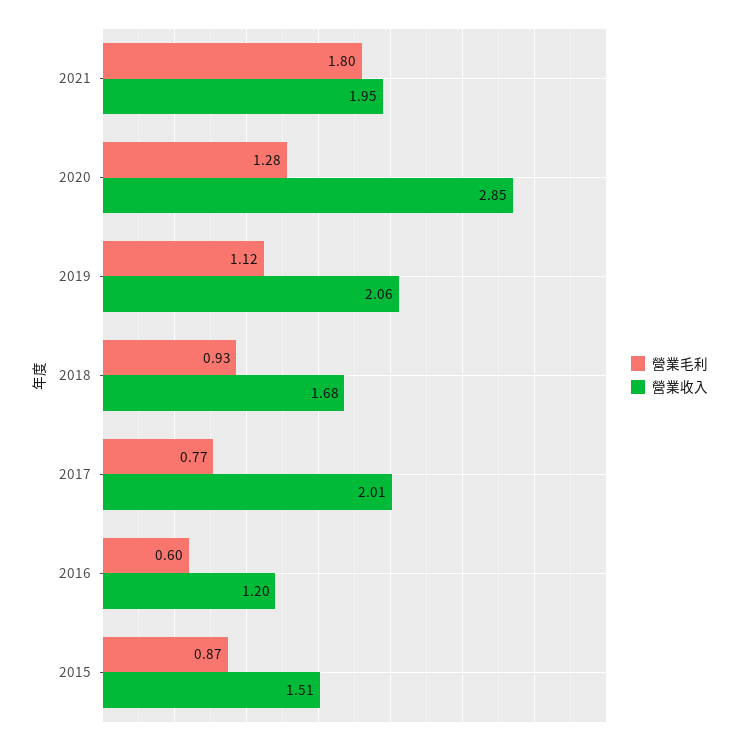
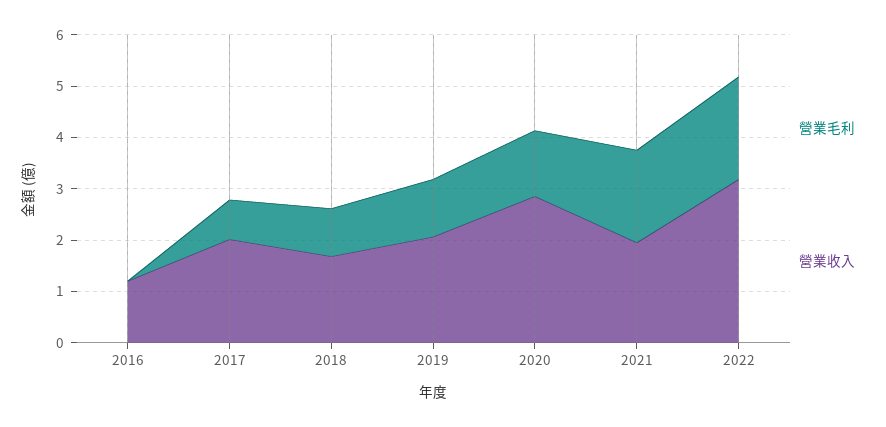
營業毛利, 2016: 0.6 -> 0
營業毛利, 2015: 0.87 -> none
營業收入, 2015: 1.51 -> none
營業毛利, 2022: none -> 2
營業收入, 2022: none -> 3.2

